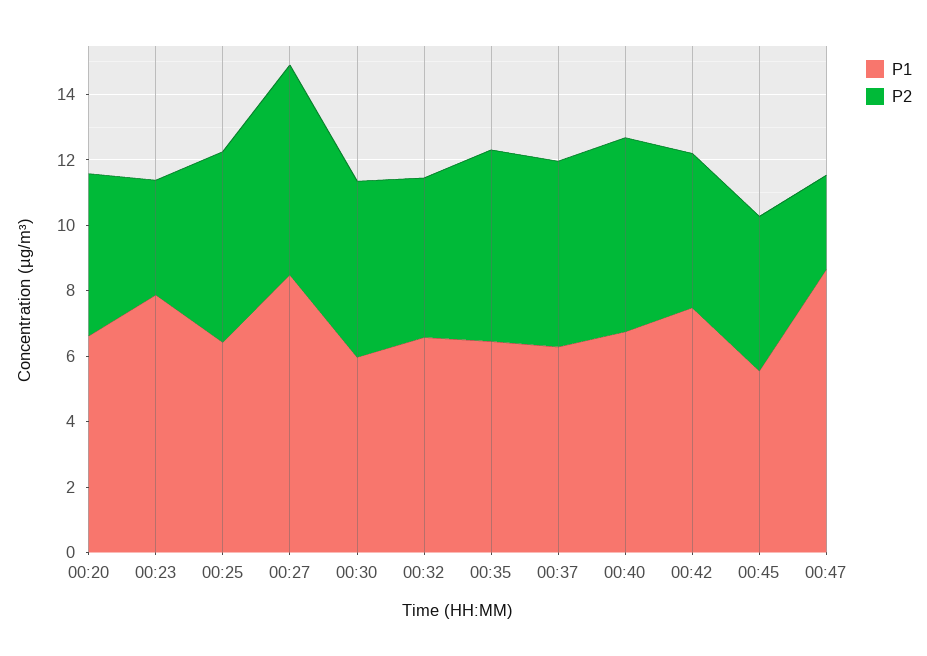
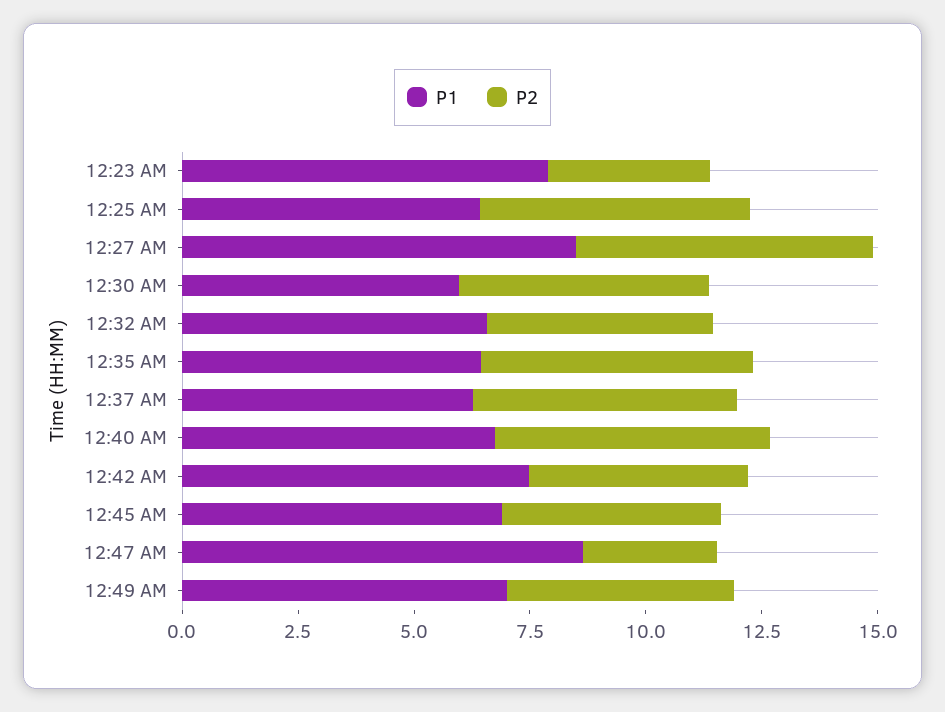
P1, 00:20: 6.5 -> none
P2, 00:20: 5 -> none
P1, 00:45: 5.5 -> 7
P1, 12:49 AM: none -> 7
P2, 12:49 AM: none -> 5

